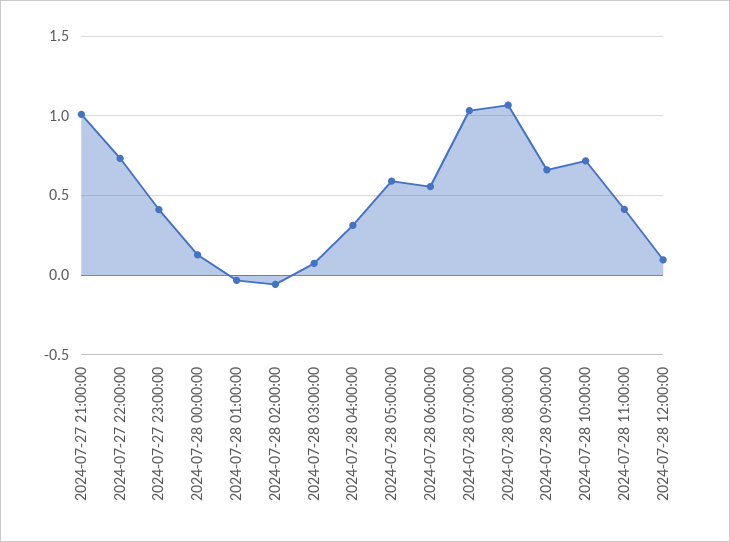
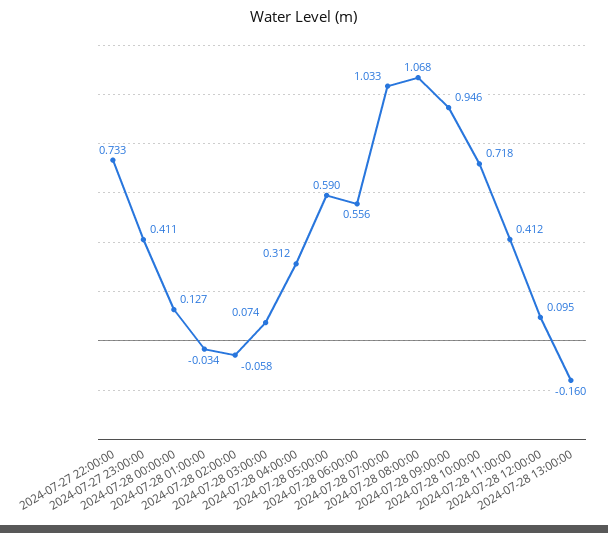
2024-07-27 21:00:00: 1 -> none
2024-07-28 09:00:00: 0.65 -> 0.946
2024-07-28 13:00:00: none -> -0.16

